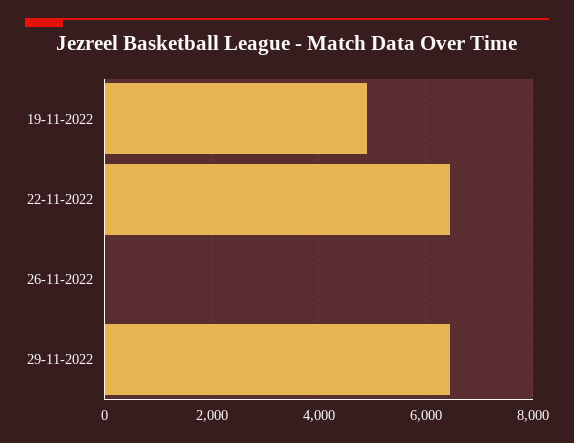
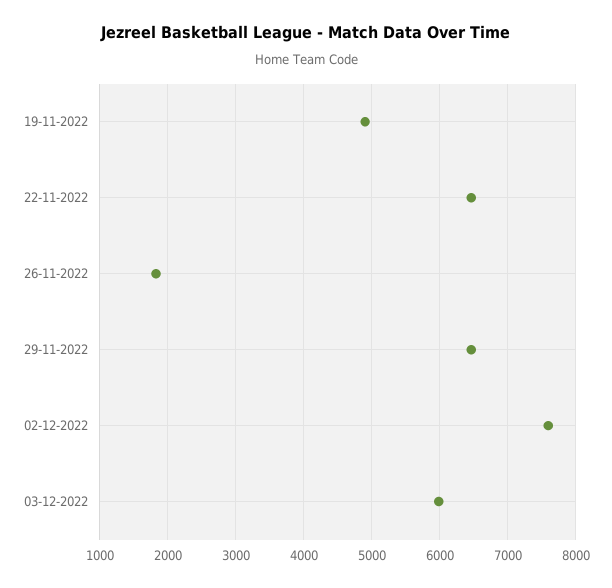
26-11-2022: 0 -> 1800
02-12-2022: none -> 7600
03-12-2022: none -> 6000

